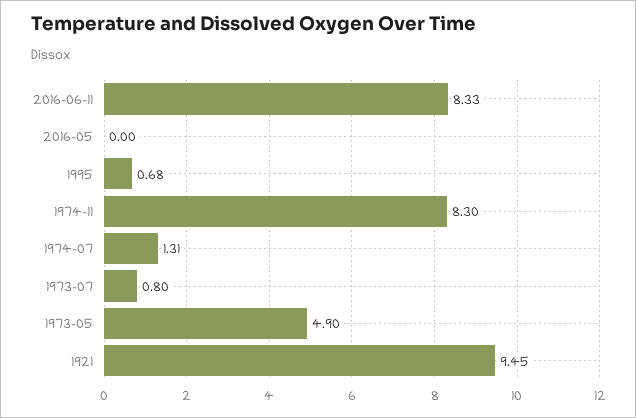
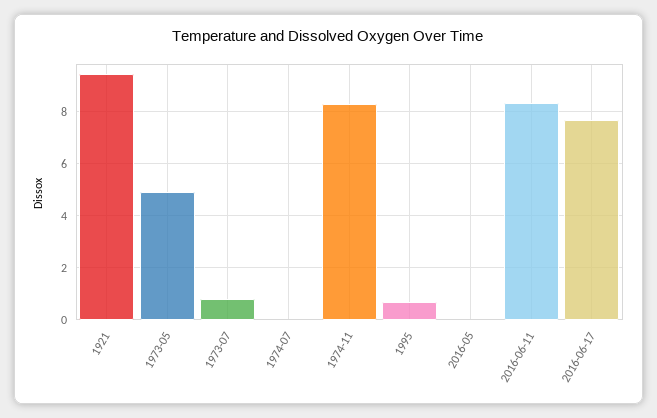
1974-07: 1.31 -> 0
2016-06-17: none -> 7.75

